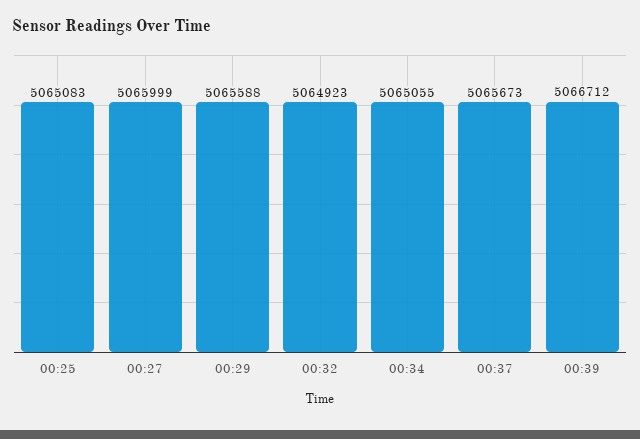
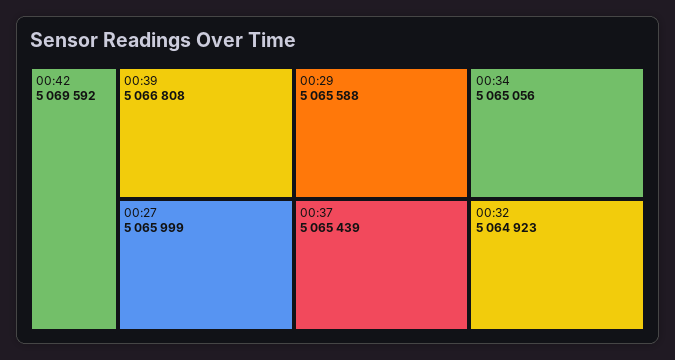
00:25: 5065083 -> none
00:34: 5065055 -> 5065056
00:37: 5065673 -> 5065439
00:39: 5066712 -> 5066808
00:42: none -> 5069592

